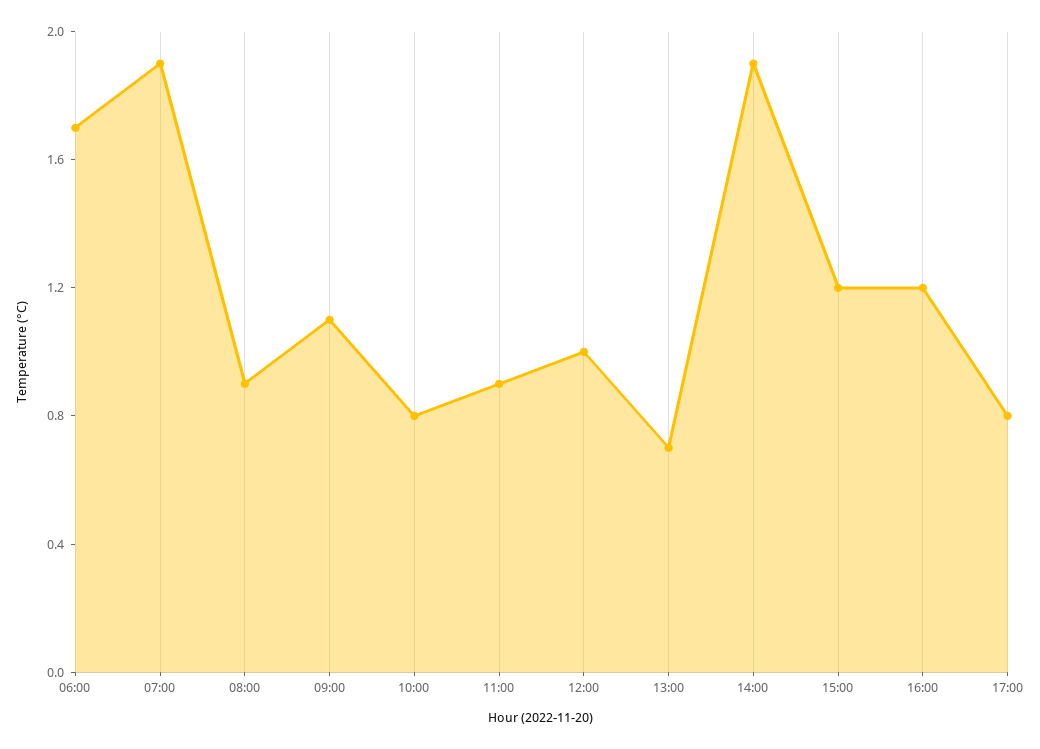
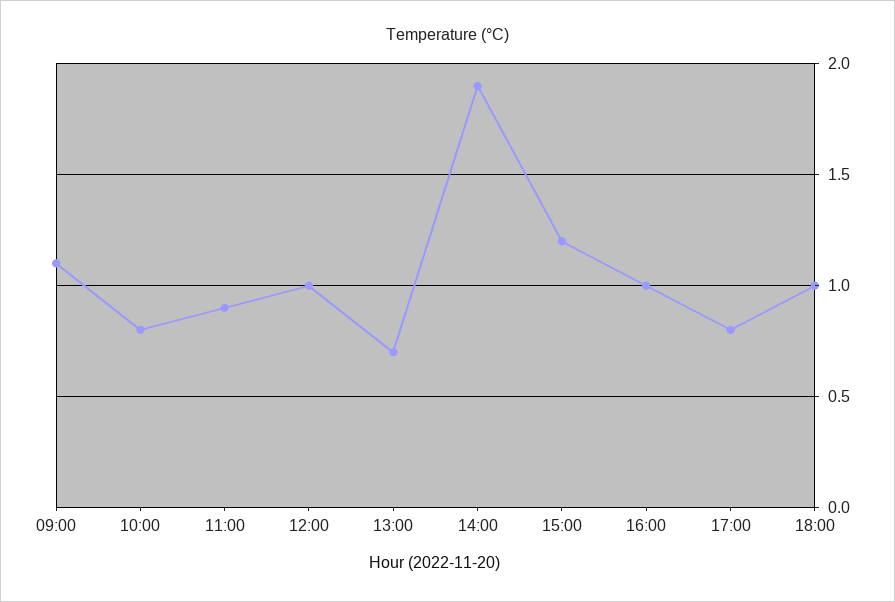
06:00: 1.7 -> none
07:00: 1.9 -> none
08:00: 0.9 -> none
16:00: 1.2 -> 1
18:00: none -> 1

